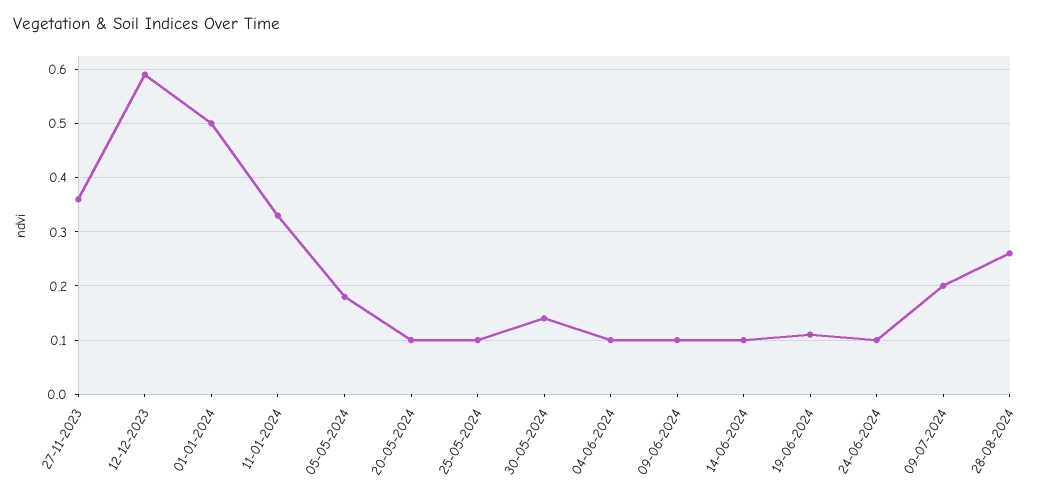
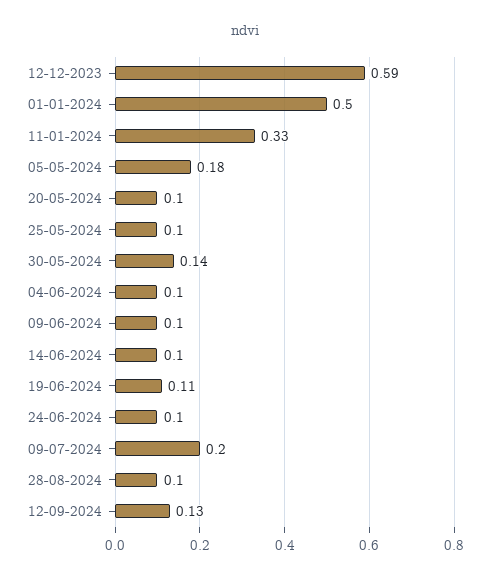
27-11-2023: 0.35 -> none
28-08-2024: 0.25 -> 0.1
12-09-2024: none -> 0.13

